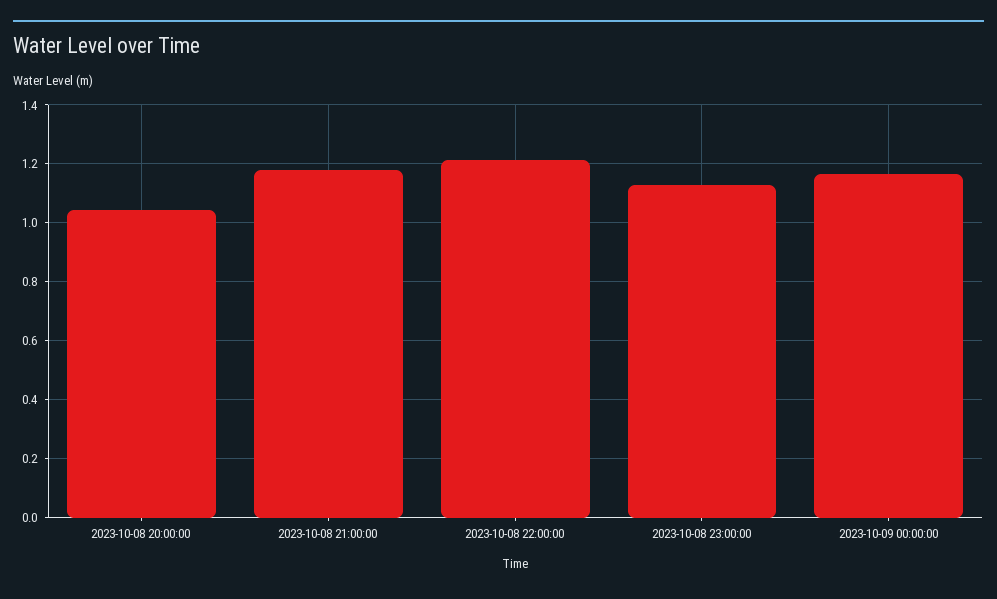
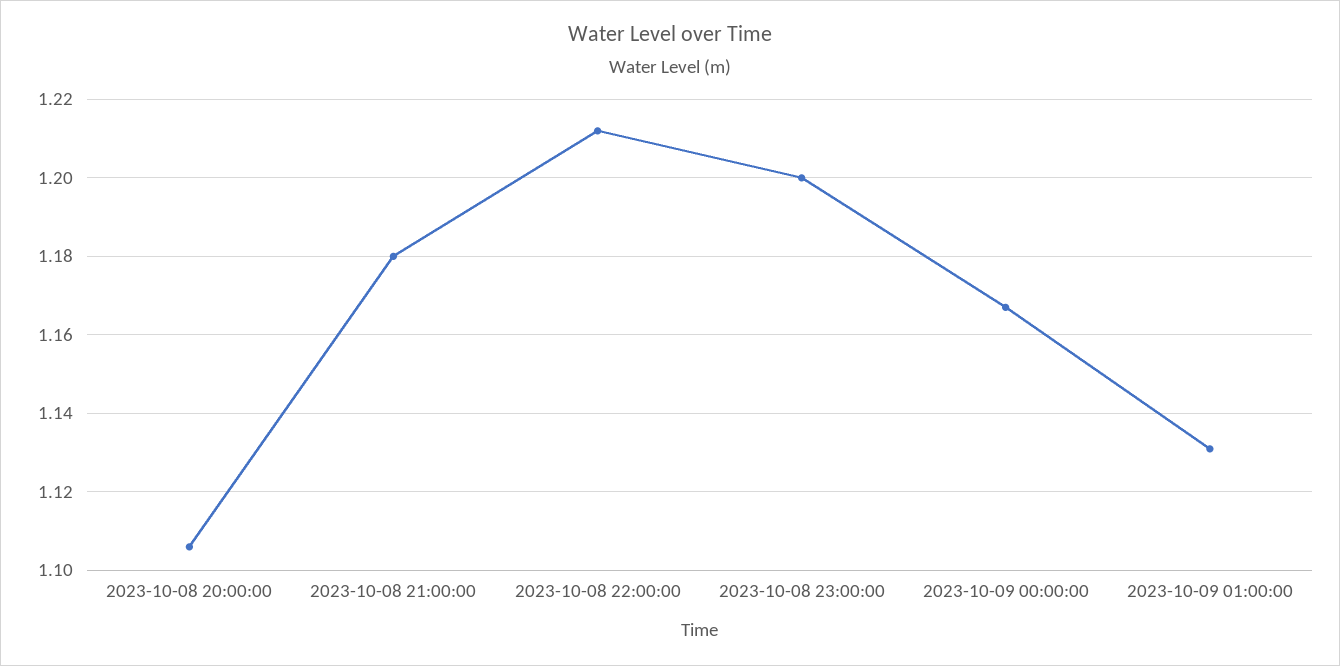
2023-10-08 20:00:00: 1.05 -> 1.105
2023-10-08 23:00:00: 1.125 -> 1.2
2023-10-09 01:00:00: none -> 1.13

